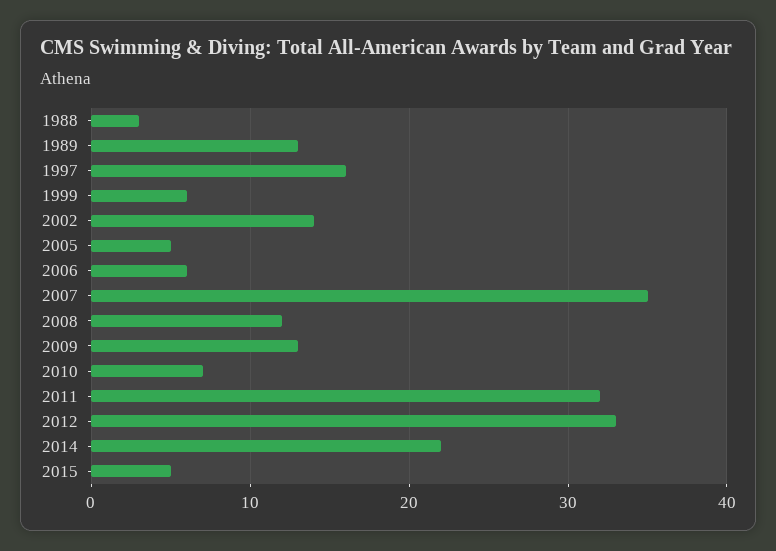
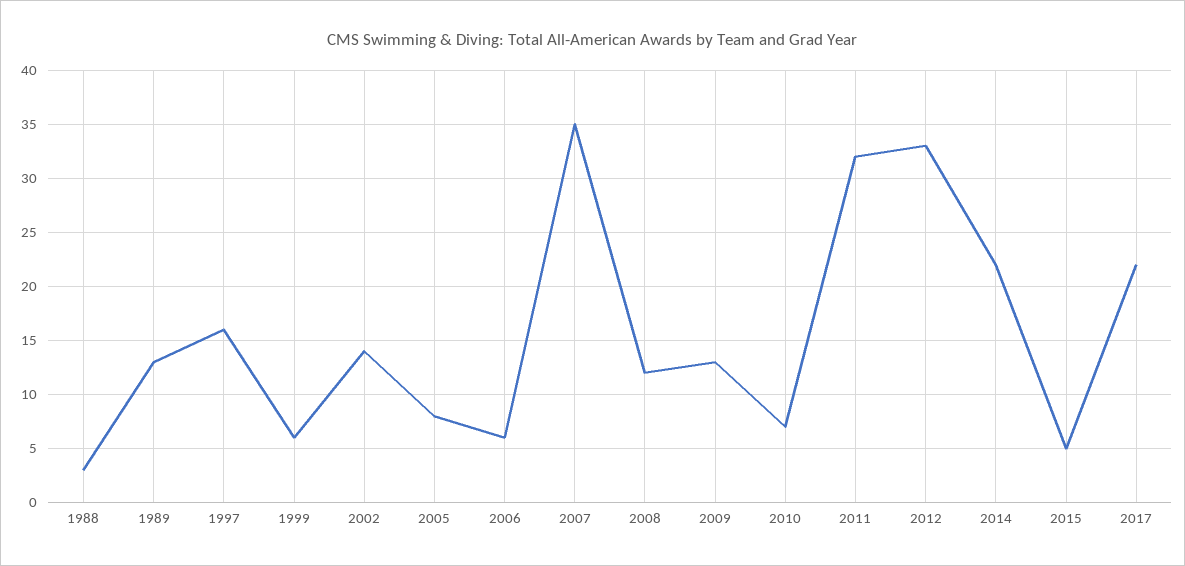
2005: 5 -> 8
2017: none -> 22

